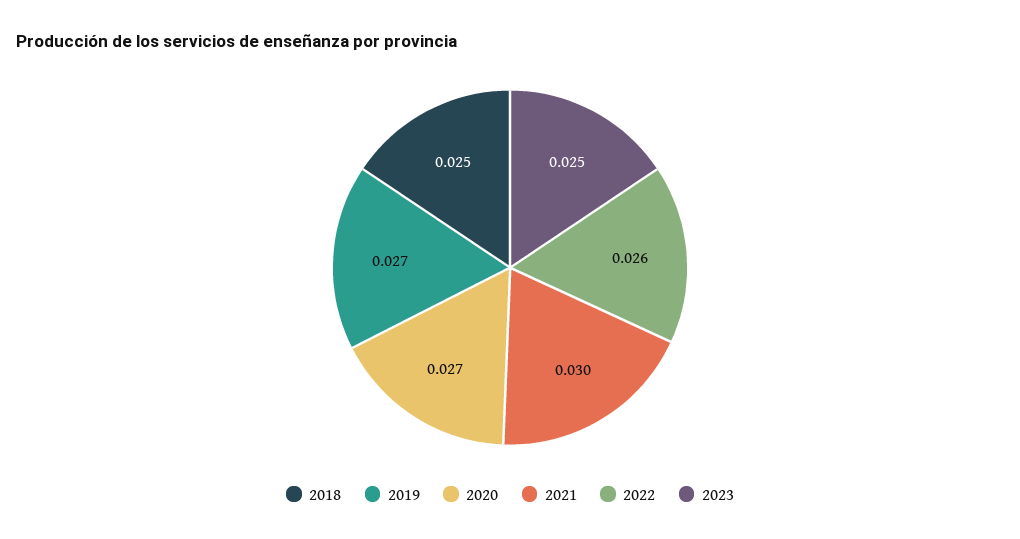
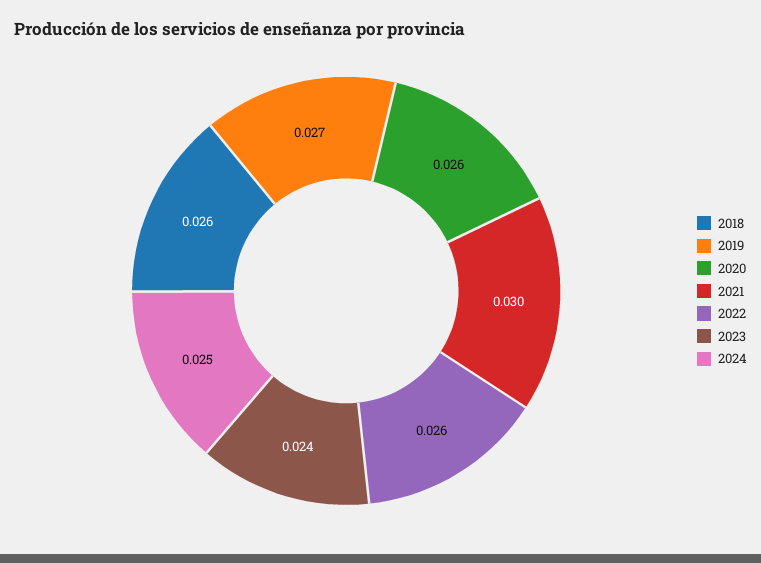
2018: 0.025 -> 0.026
2020: 0.027 -> 0.026
2023: 0.025 -> 0.024
2024: none -> 0.025

